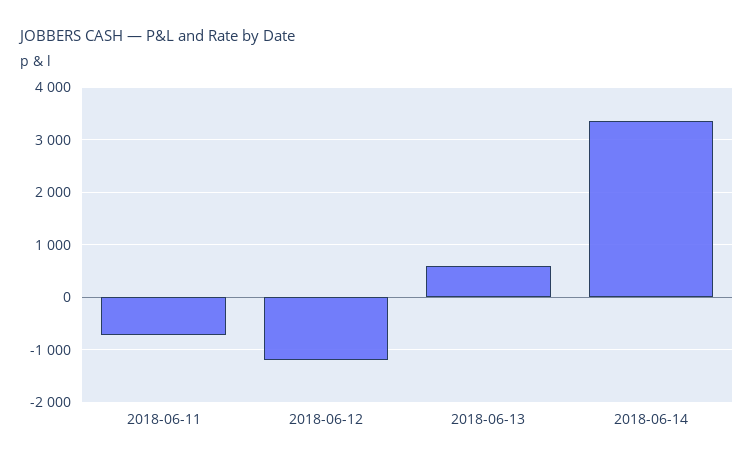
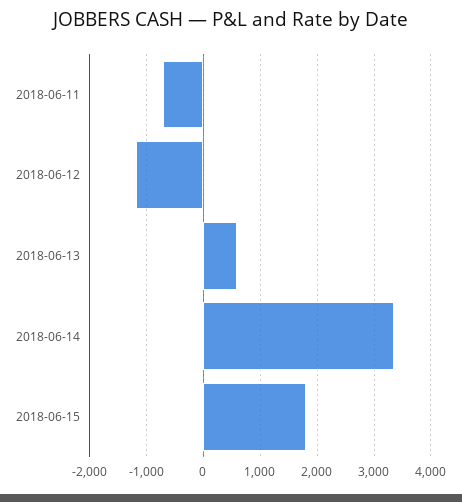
2018-06-15: none -> 1800

